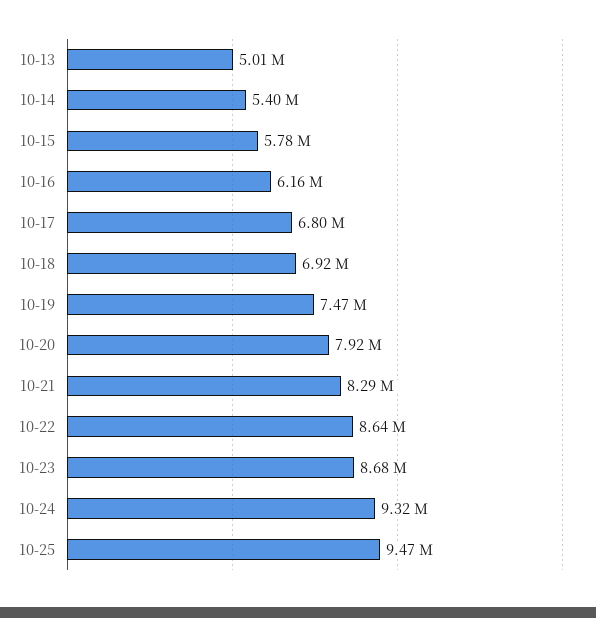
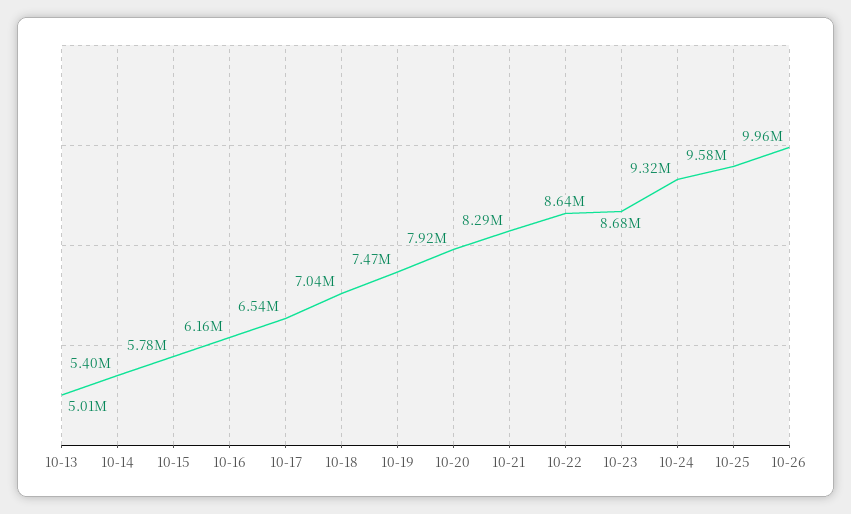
10-17: 6800000 -> 6540000
10-18: 6920000 -> 7040000
10-25: 9470000 -> 9580000
10-26: none -> 9960000

